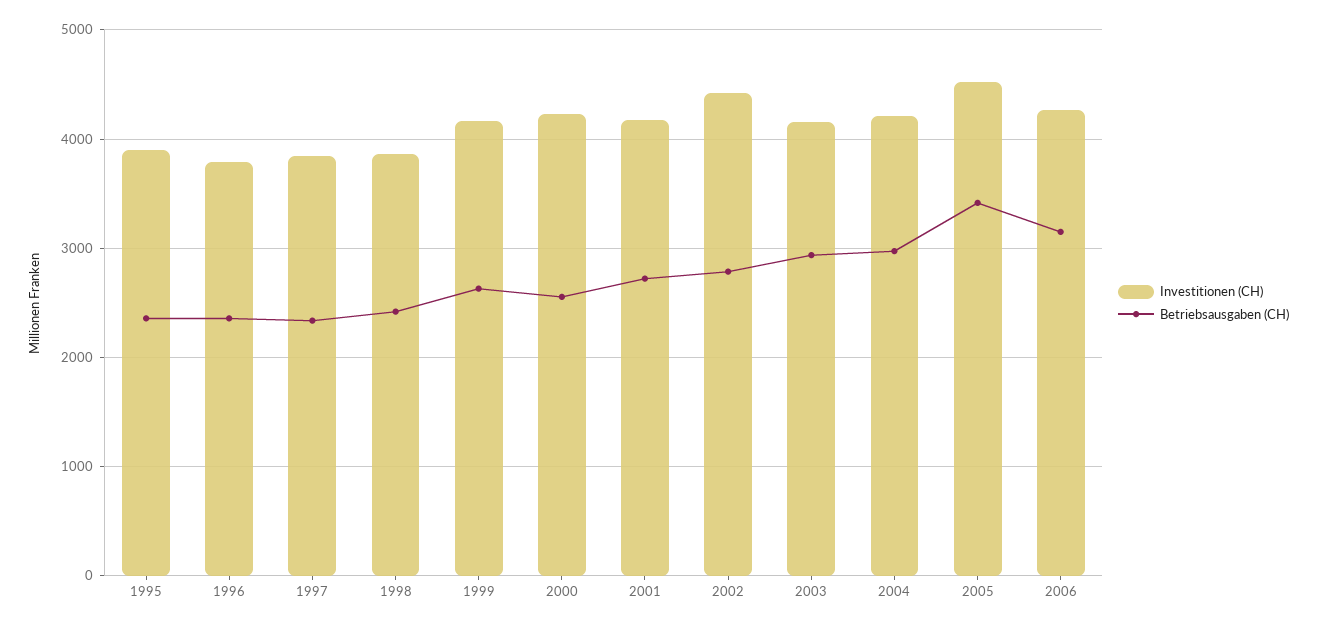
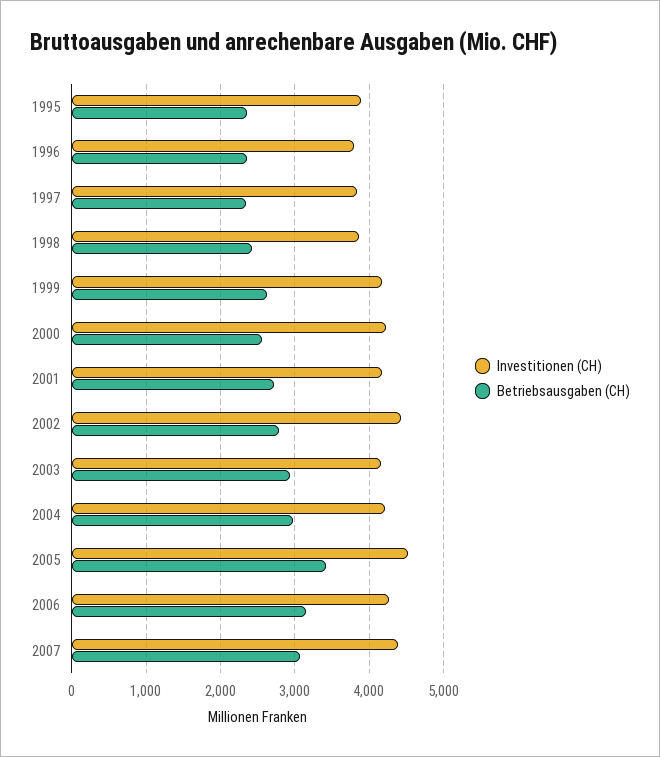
Investitionen (CH), 2007: none -> 4400
Betriebsausgaben (CH), 2007: none -> 3100

